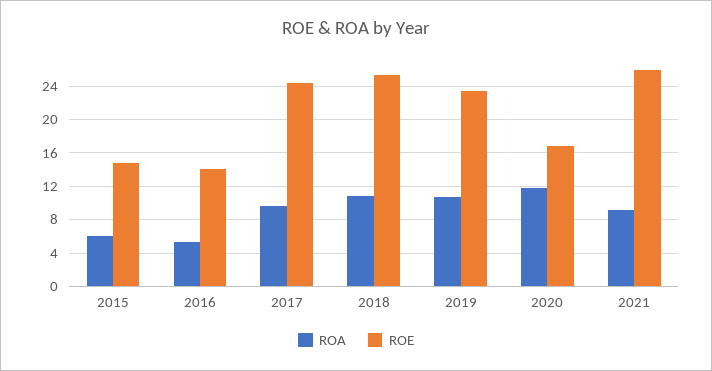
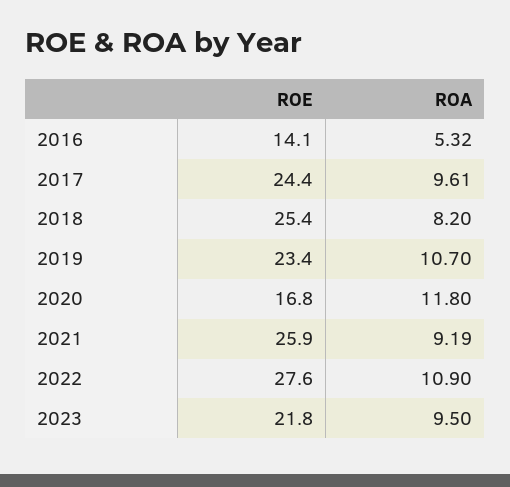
ROA, 2015: 6 -> none
ROE, 2015: 15 -> none
ROA, 2018: 11 -> 8.2
ROE, 2022: none -> 27.6
ROA, 2022: none -> 10.9
ROE, 2023: none -> 21.8
ROA, 2023: none -> 9.5

